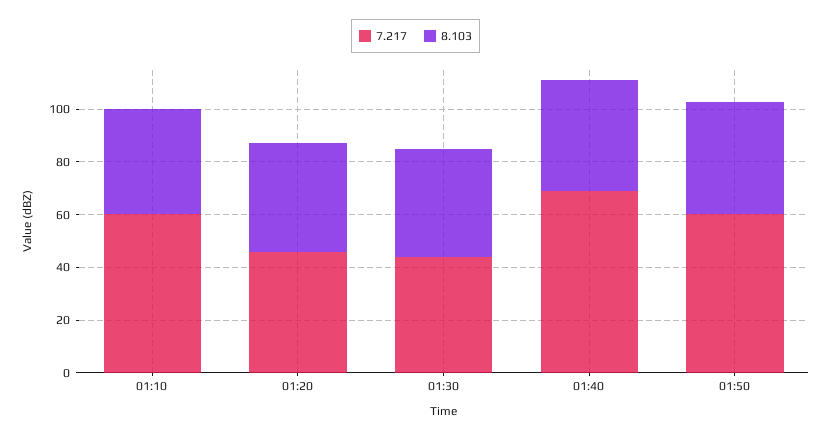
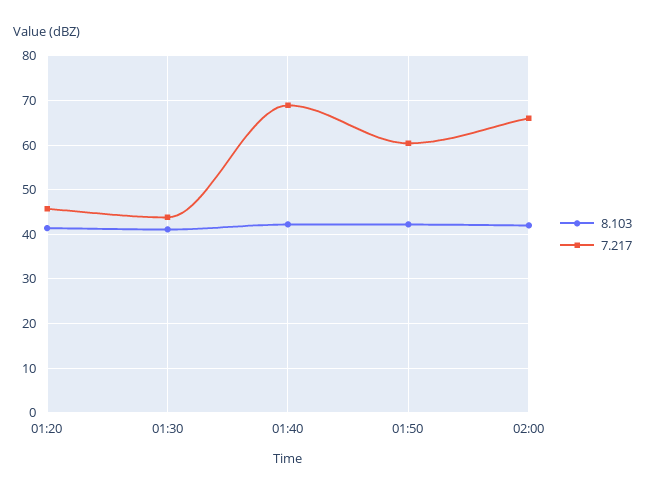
7.217, 01:10: 60 -> none
8.103, 01:10: 40 -> none
8.103, 02:00: none -> 42
7.217, 02:00: none -> 66

